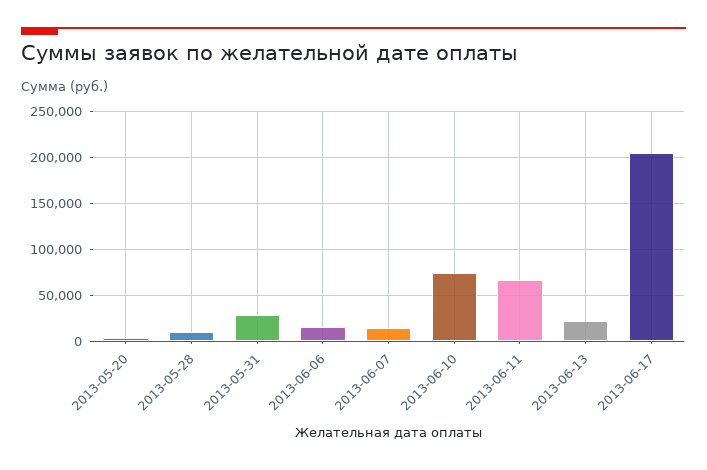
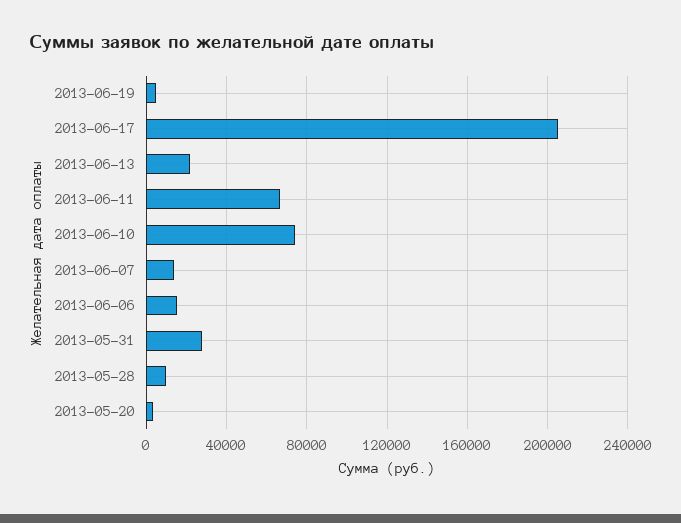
2013-06-19: none -> 5000

